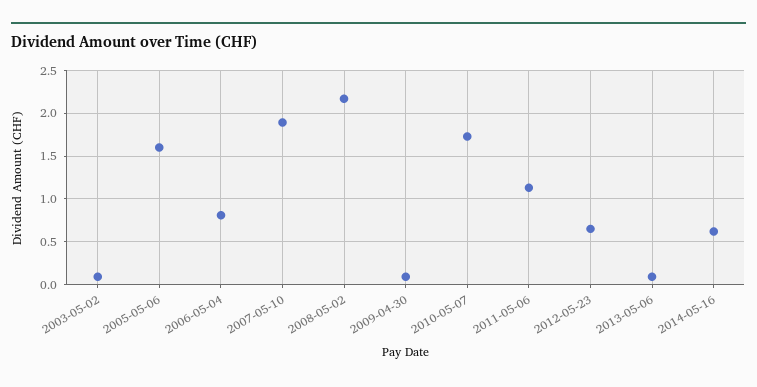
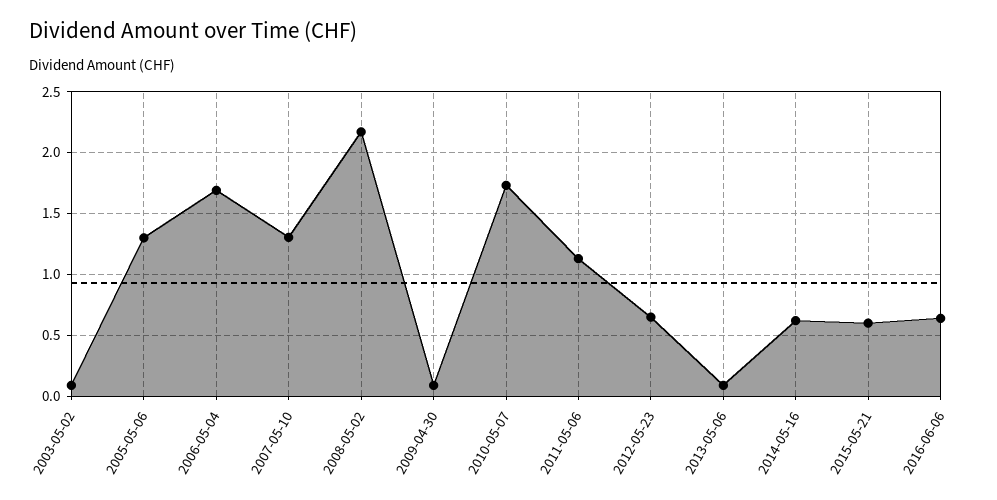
2005-05-06: 1.6 -> 1.3
2006-05-04: 0.8 -> 1.7
2007-05-10: 1.9 -> 1.3
2015-05-21: none -> 0.6
2016-06-06: none -> 0.65

